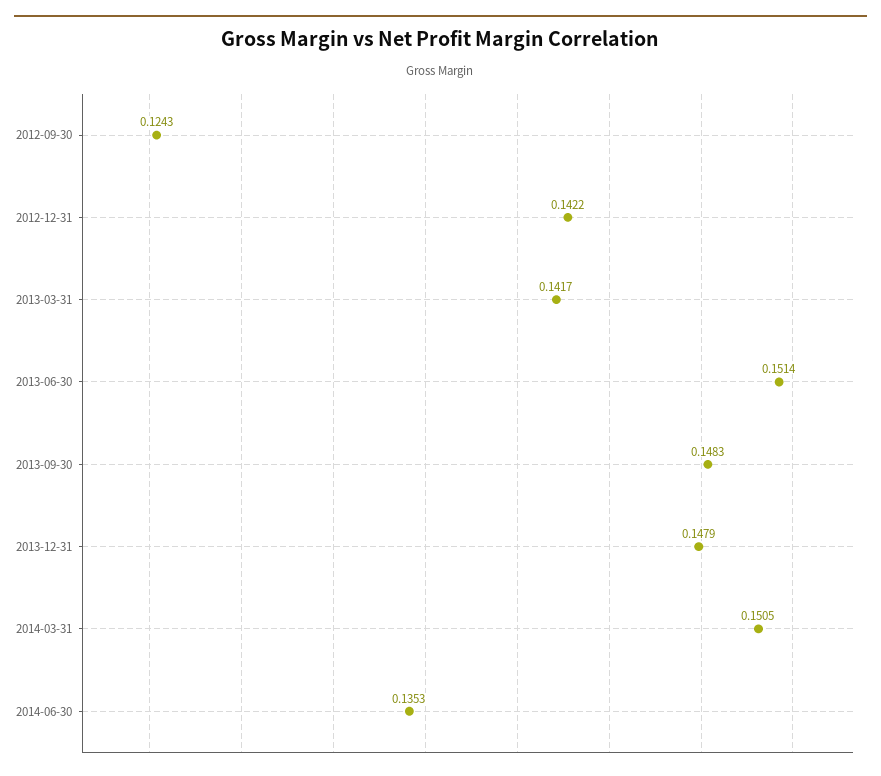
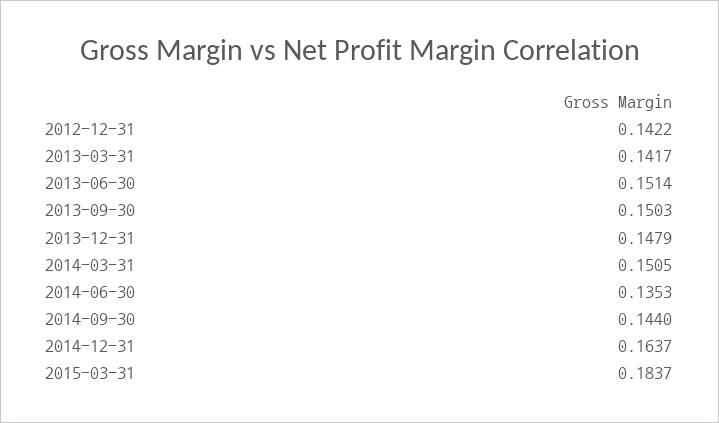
2012-09-30: 0.1243 -> none
2013-09-30: 0.1483 -> 0.1503
2014-09-30: none -> 0.144
2014-12-31: none -> 0.1637
2015-03-31: none -> 0.1837

